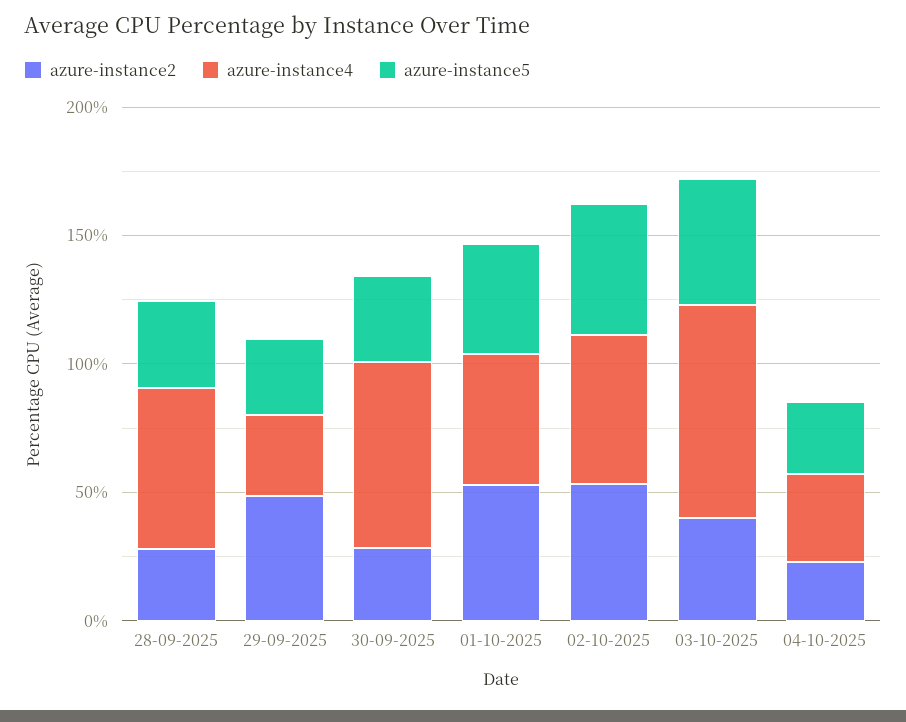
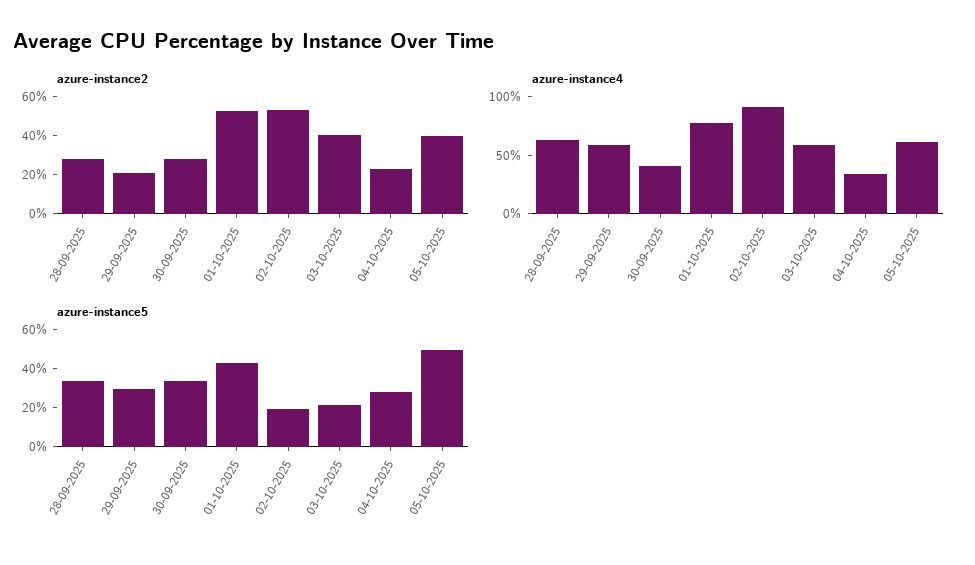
azure-instance2, 29-09-2025: 50 -> 20
azure-instance4, 29-09-2025: 30 -> 60
azure-instance4, 30-09-2025: 70 -> 40
azure-instance4, 01-10-2025: 50 -> 80
azure-instance4, 02-10-2025: 60 -> 90
azure-instance5, 02-10-2025: 50 -> 20
azure-instance4, 03-10-2025: 80 -> 60
azure-instance5, 03-10-2025: 50 -> 20
azure-instance2, 05-10-2025: none -> 40
azure-instance4, 05-10-2025: none -> 60
azure-instance5, 05-10-2025: none -> 50

